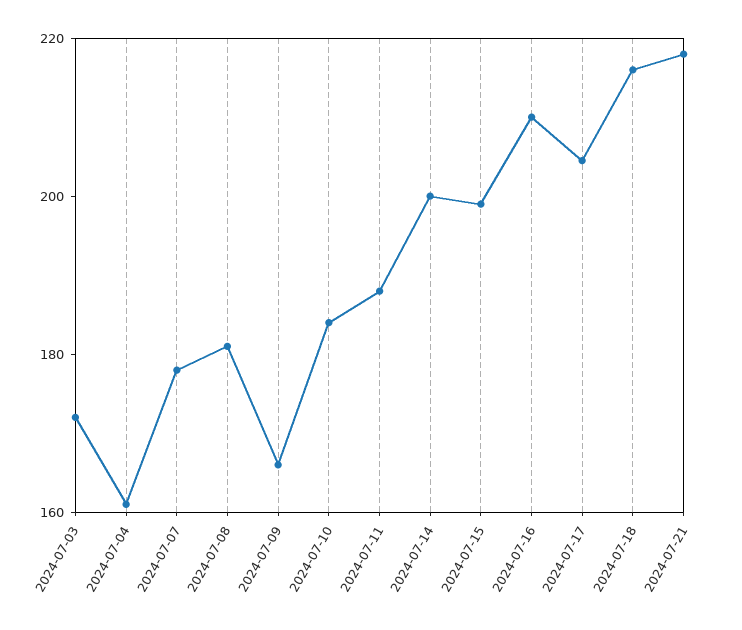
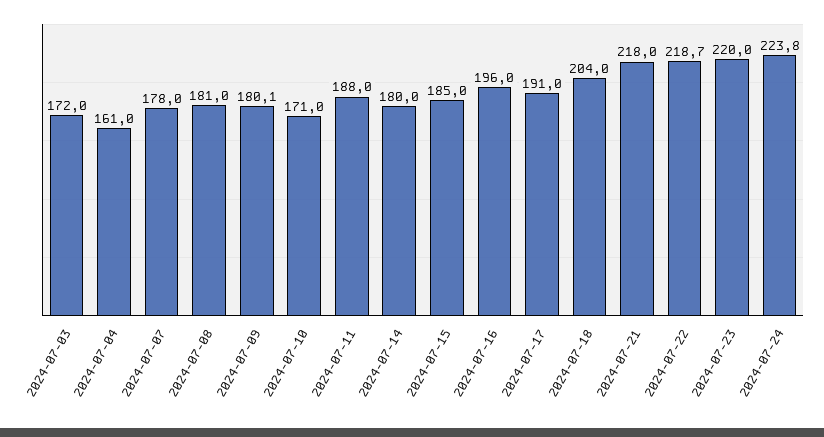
2024-07-09: 165 -> 180.1
2024-07-10: 185 -> 171
2024-07-14: 200 -> 180
2024-07-15: 200 -> 185
2024-07-16: 210 -> 196
2024-07-17: 205 -> 191
2024-07-18: 215 -> 204
2024-07-22: none -> 218.7
2024-07-23: none -> 220
2024-07-24: none -> 223.8

